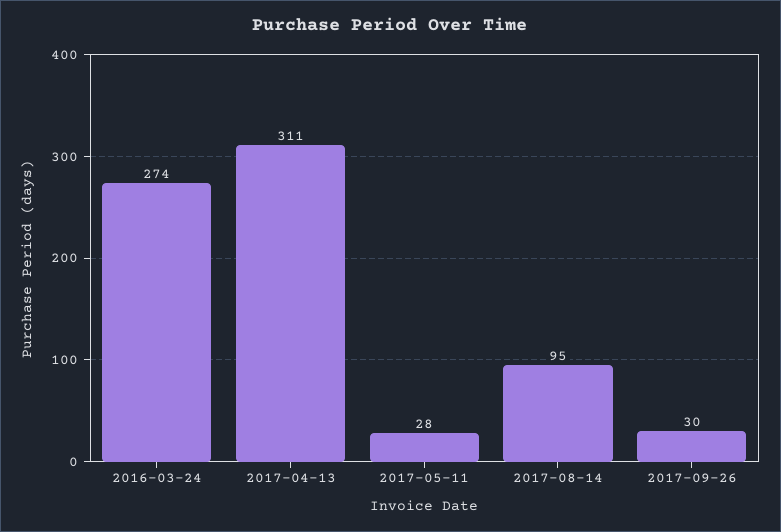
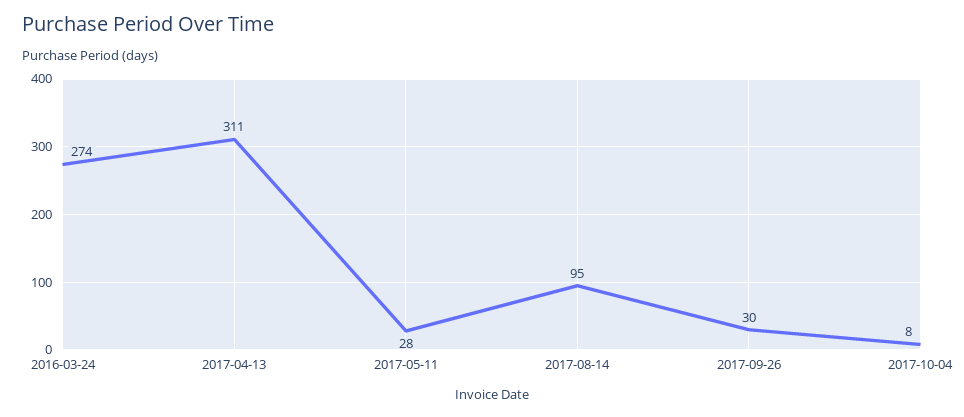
2017-10-04: none -> 8

